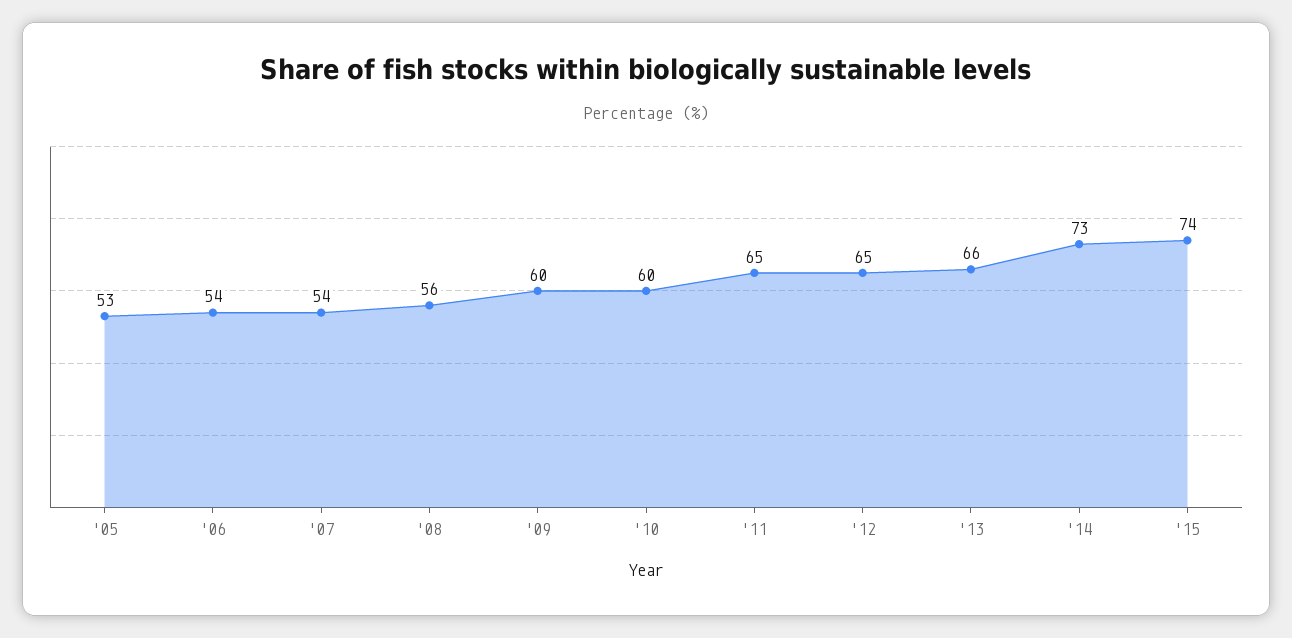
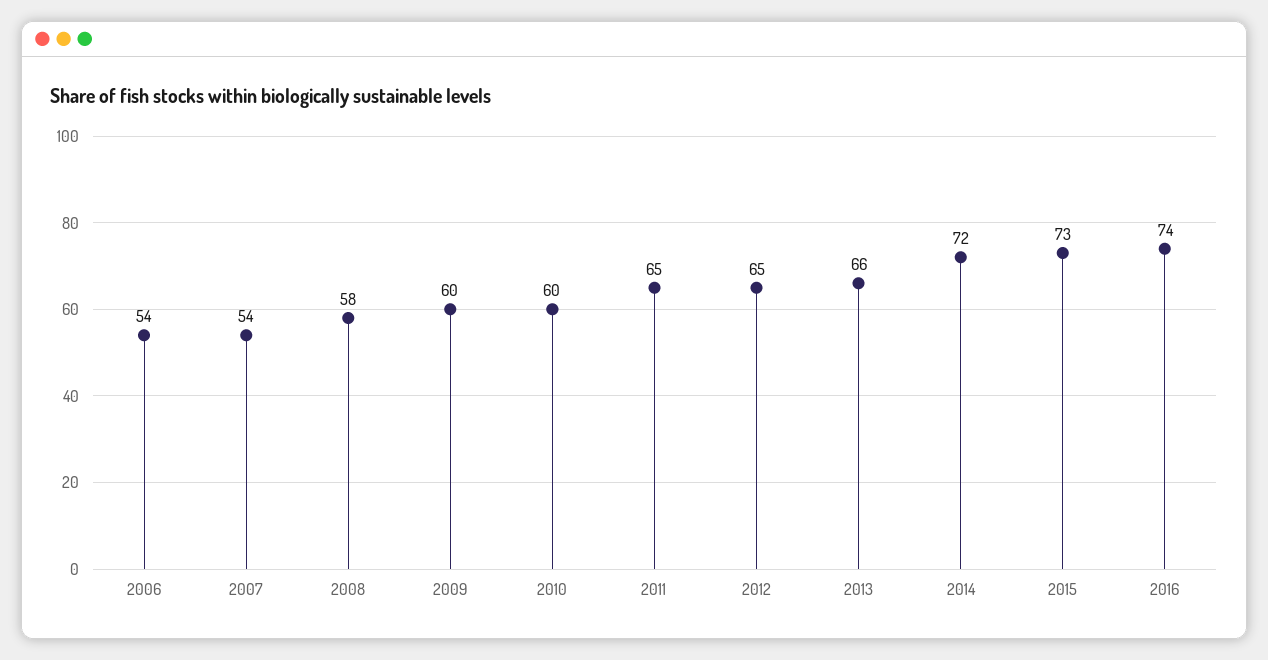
'05: 53 -> none
'08: 56 -> 58
'14: 73 -> 72
'15: 74 -> 73
2016: none -> 74

